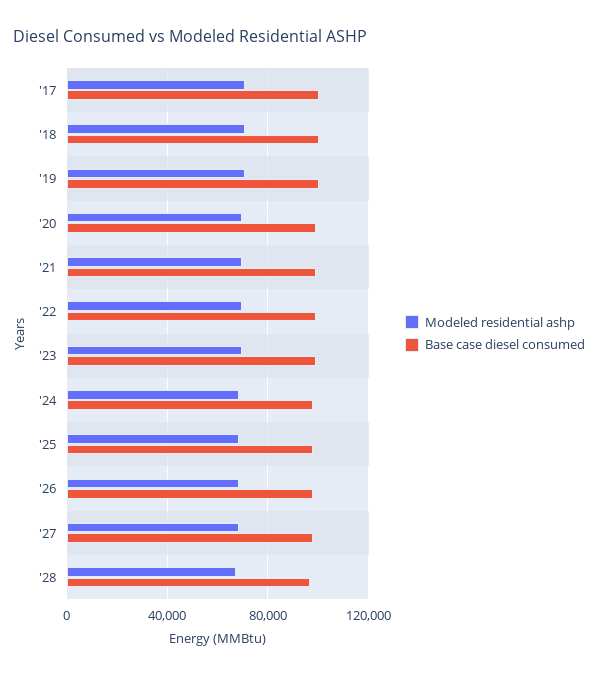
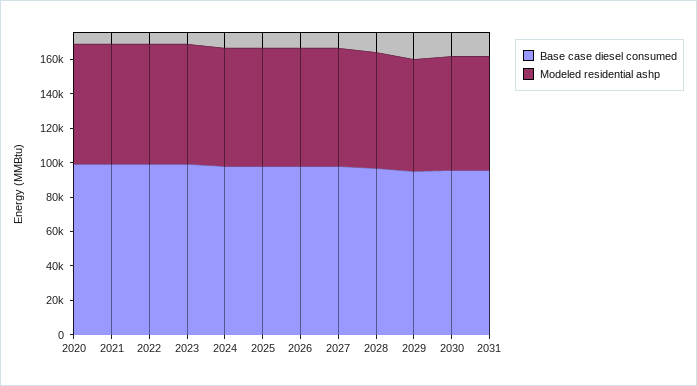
Modeled residential ashp, '17: 70000 -> none
Base case diesel consumed, '17: 100000 -> none
Modeled residential ashp, '18: 70000 -> none
Base case diesel consumed, '18: 100000 -> none
Modeled residential ashp, '19: 70000 -> none
Base case diesel consumed, '19: 100000 -> none
Base case diesel consumed, 2029: none -> 95000
Modeled residential ashp, 2029: none -> 65000
Base case diesel consumed, 2030: none -> 95000
Modeled residential ashp, 2030: none -> 65000
Base case diesel consumed, 2031: none -> 95000
Modeled residential ashp, 2031: none -> 65000

